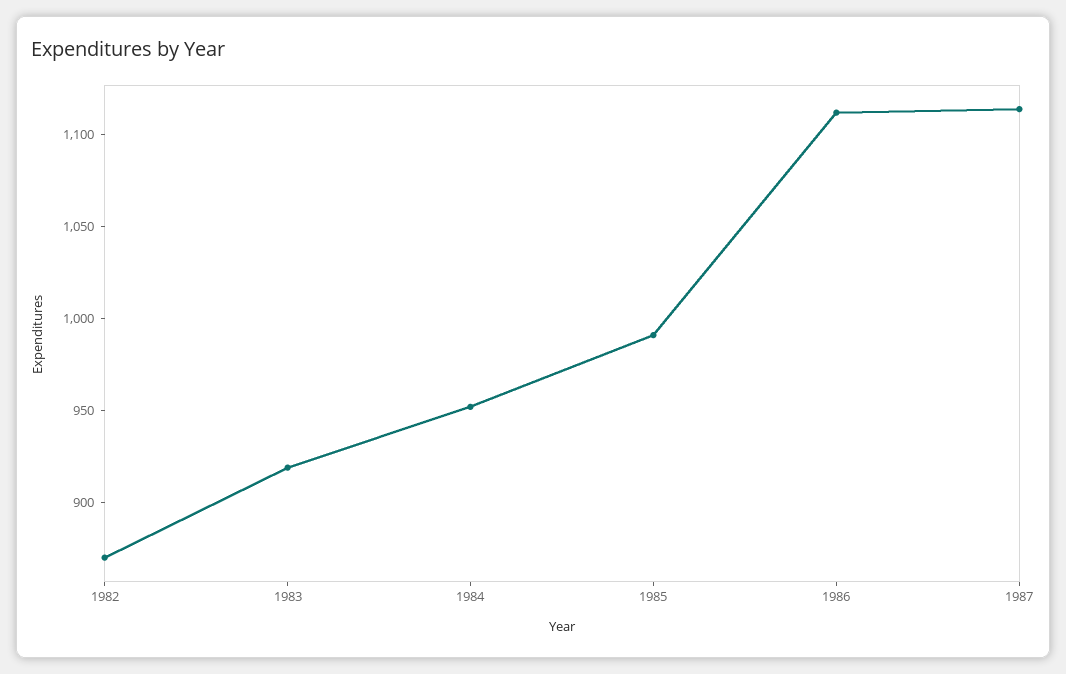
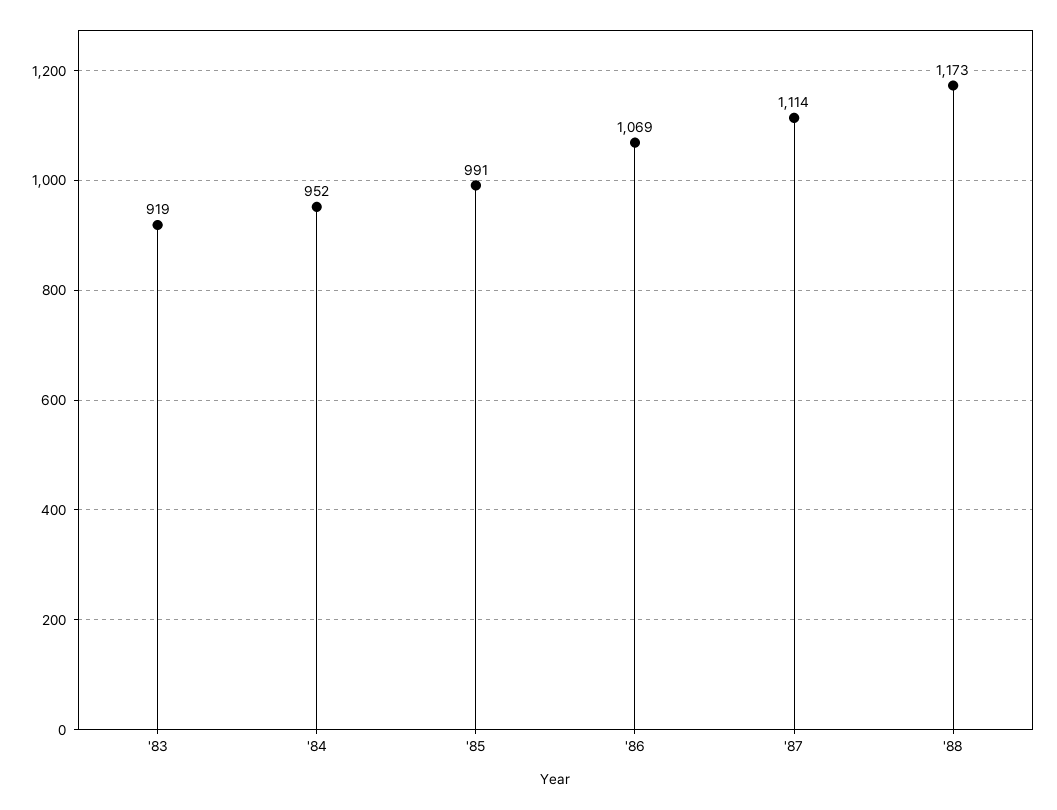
1982: 870 -> none
1986: 1110 -> 1069
'88: none -> 1173

